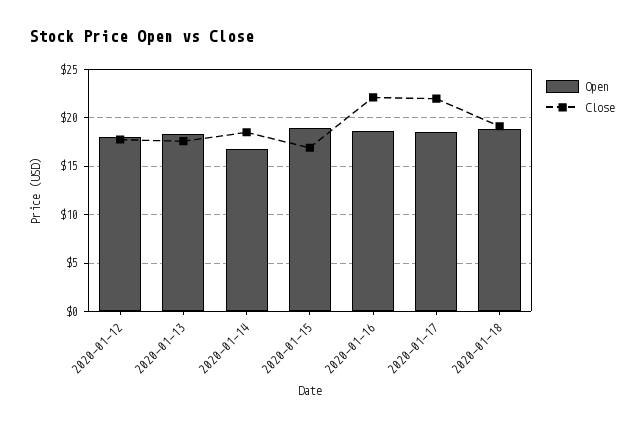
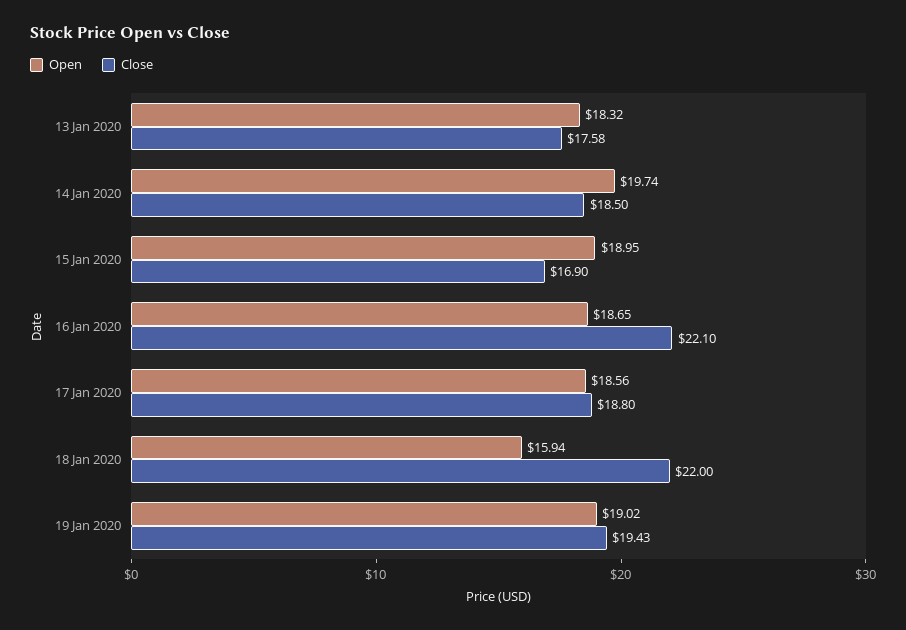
Open, 2020-01-12: 18 -> none
Close, 2020-01-12: 18 -> none
Open, 2020-01-14: 17 -> 19.74
Close, 2020-01-17: 22 -> 18.8
Open, 2020-01-18: 19 -> 15.94
Close, 2020-01-18: 19 -> 22
Open, 19 Jan 2020: none -> 19.02
Close, 19 Jan 2020: none -> 19.43

